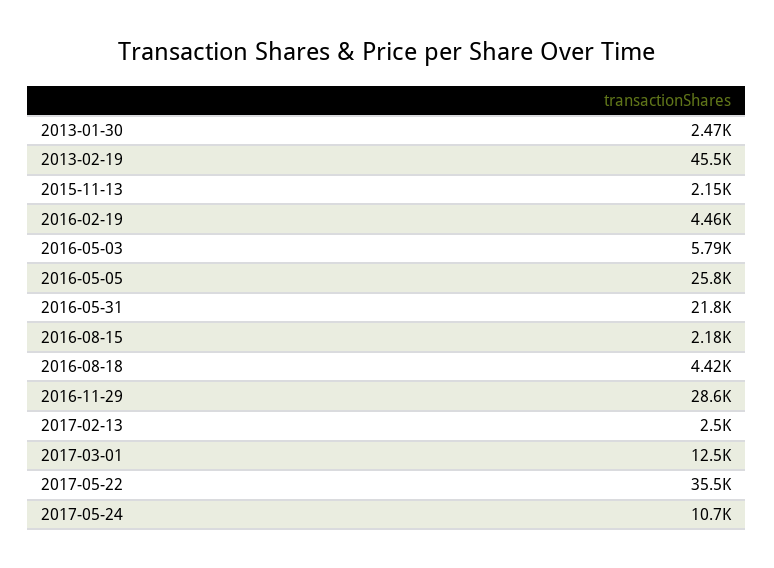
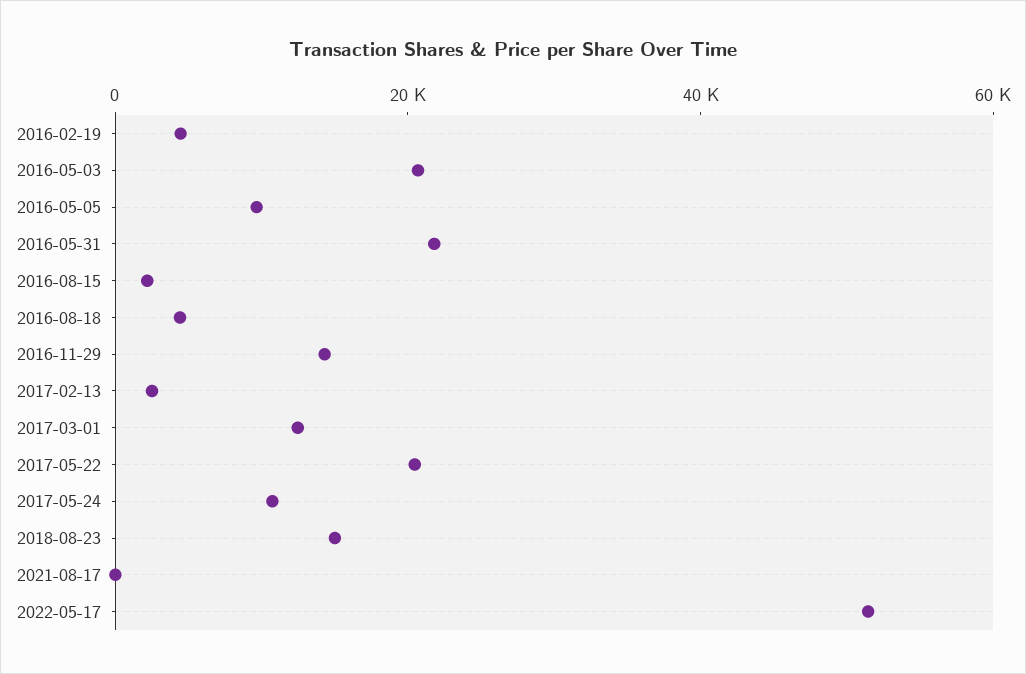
2013-01-30: 2470 -> none
2013-02-19: 45500 -> none
2015-11-13: 2150 -> none
2016-05-03: 5790 -> 20000
2016-05-05: 25800 -> 10000
2016-11-29: 28600 -> 15000
2017-05-22: 35500 -> 20000
2018-08-23: none -> 15000
2021-08-17: none -> 0
2022-05-17: none -> 50000

